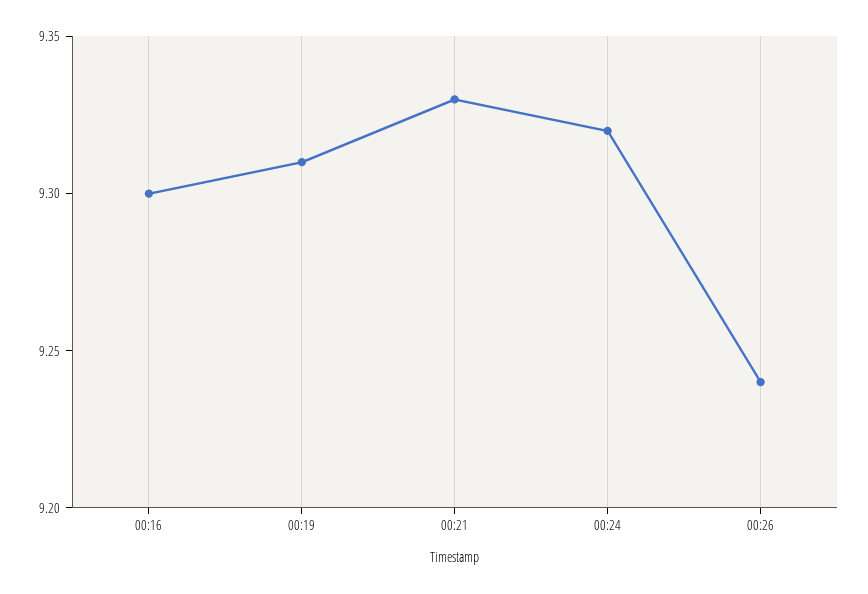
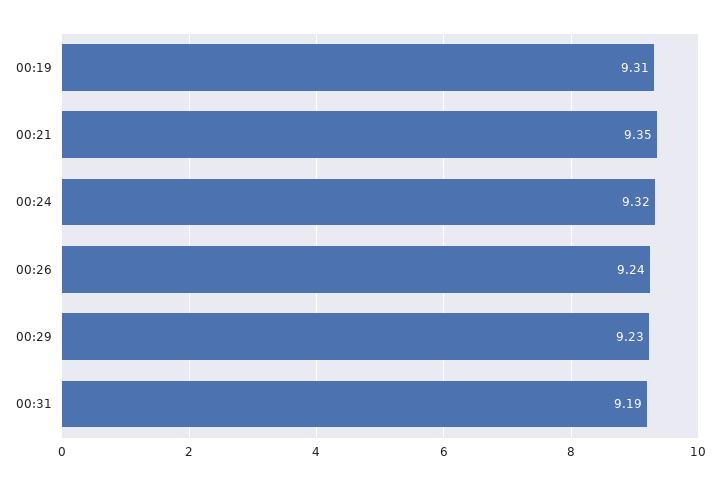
00:16: 9.3 -> none
00:21: 9.33 -> 9.35
00:29: none -> 9.23
00:31: none -> 9.19

